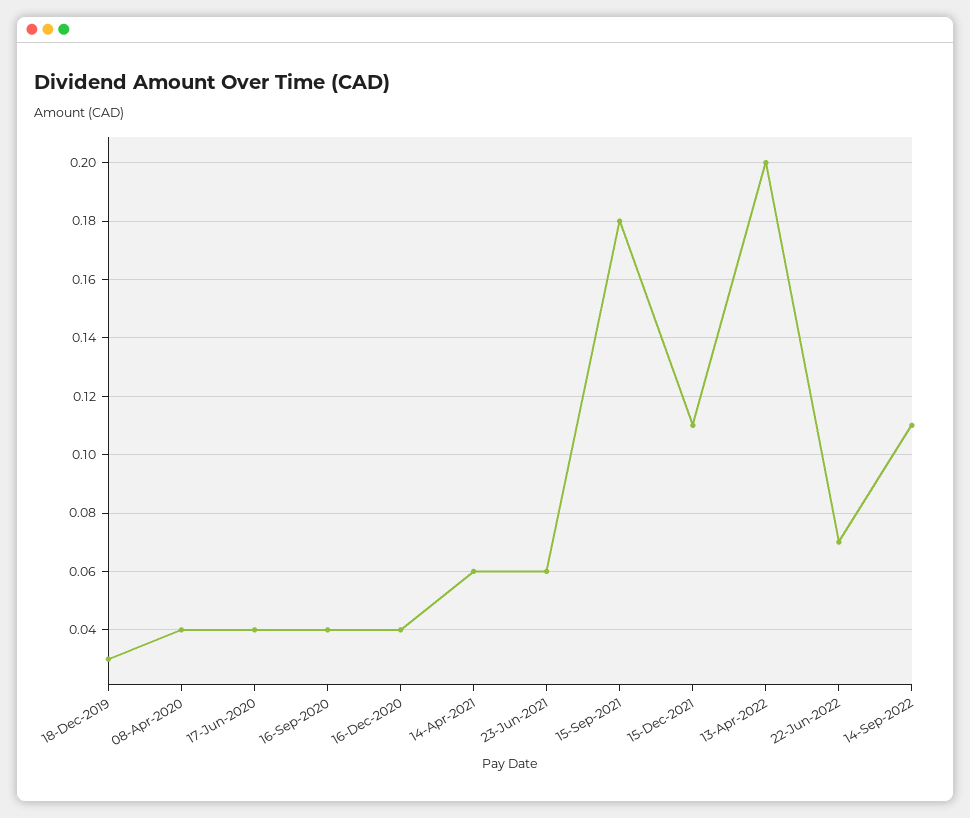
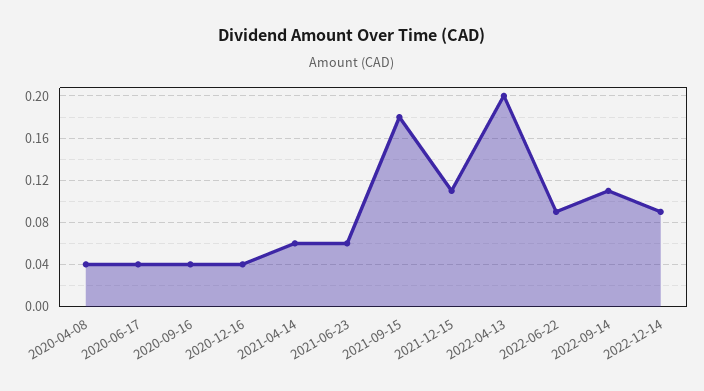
18-Dec-2019: 0.03 -> none
22-Jun-2022: 0.07 -> 0.09
2022-12-14: none -> 0.09

